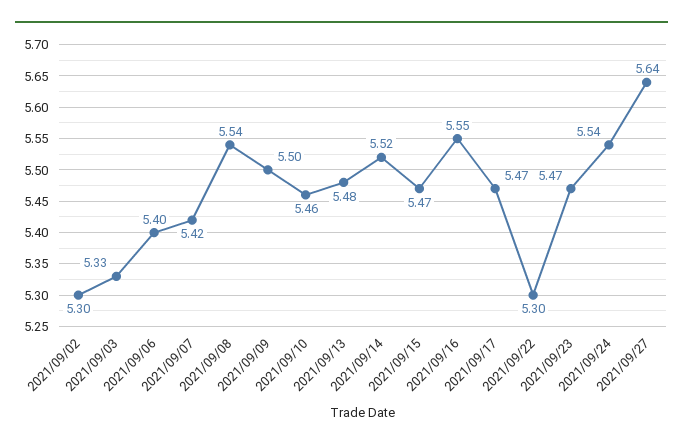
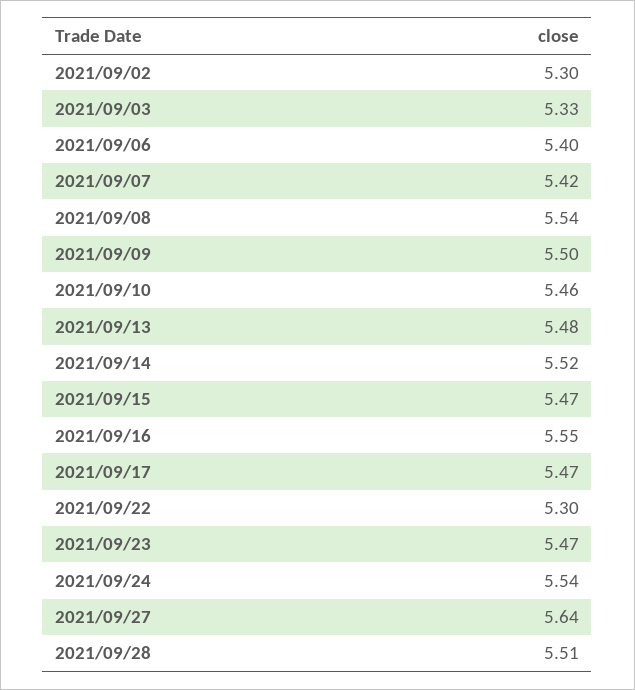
2021/09/28: none -> 5.51

